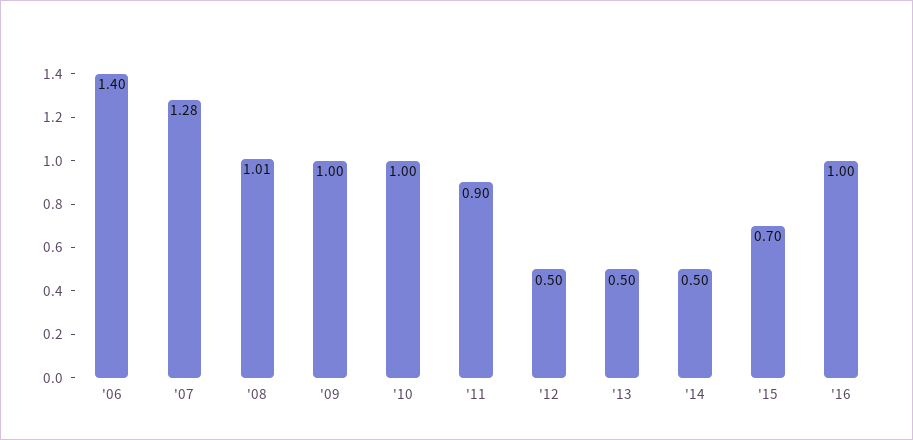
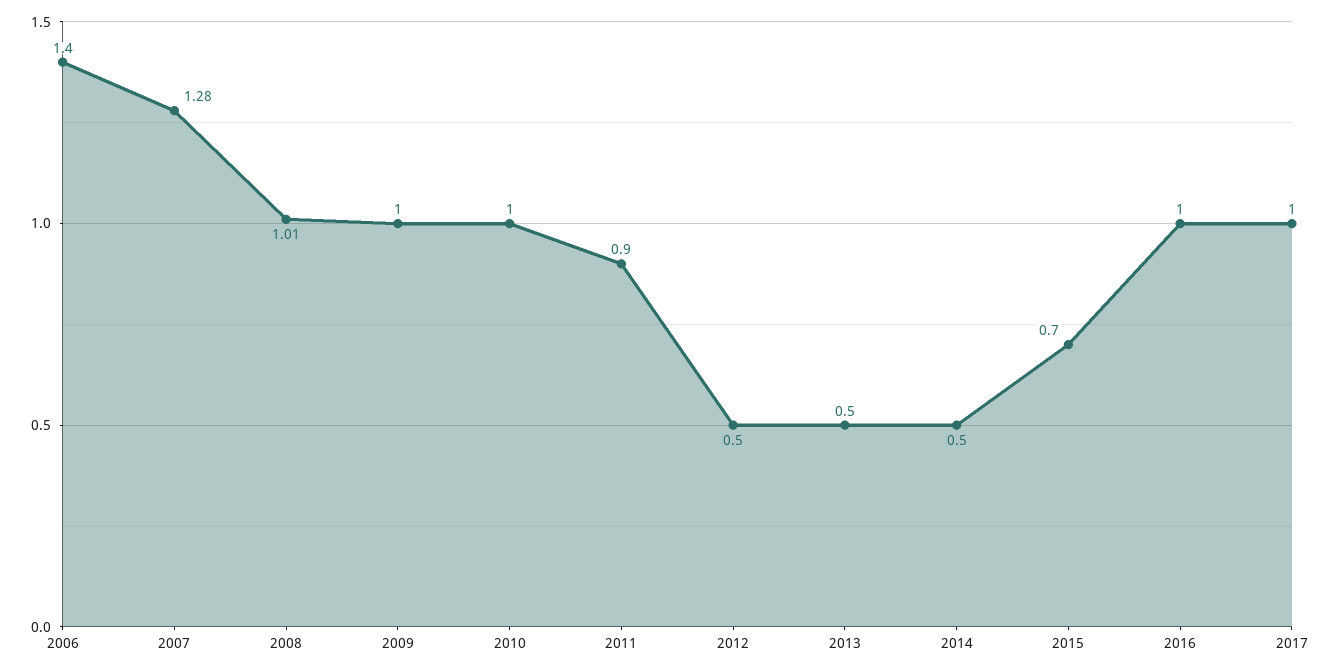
2017: none -> 1

